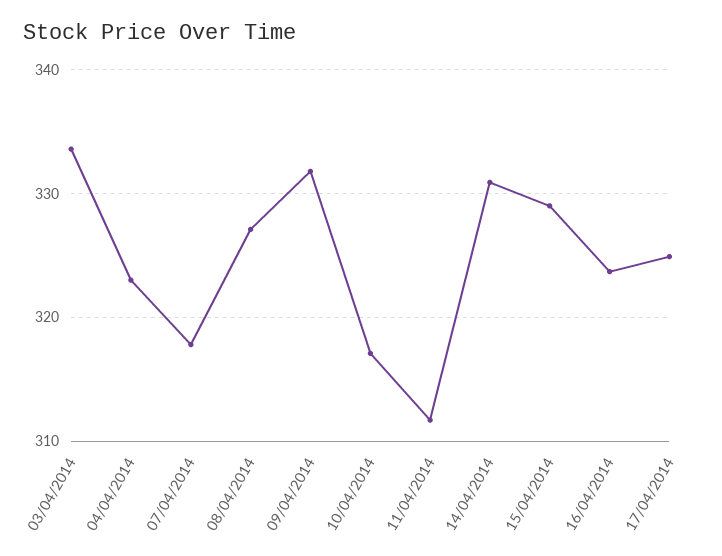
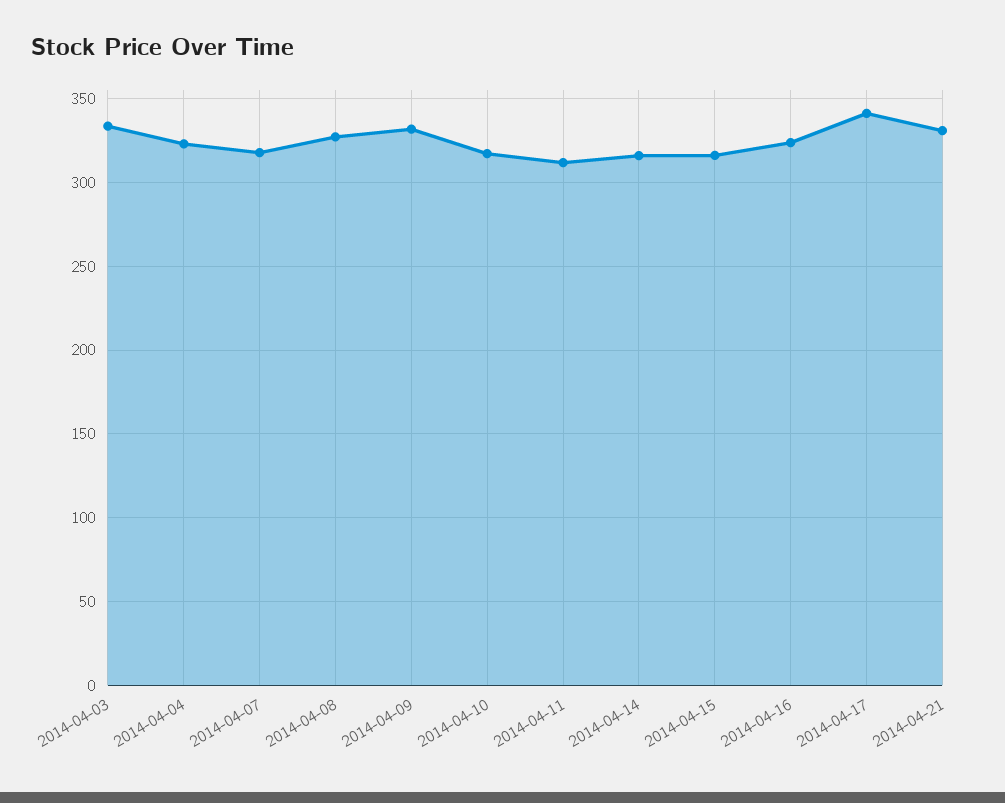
14/04/2014: 331 -> 315
15/04/2014: 329 -> 315
17/04/2014: 325 -> 340
2014-04-21: none -> 330

